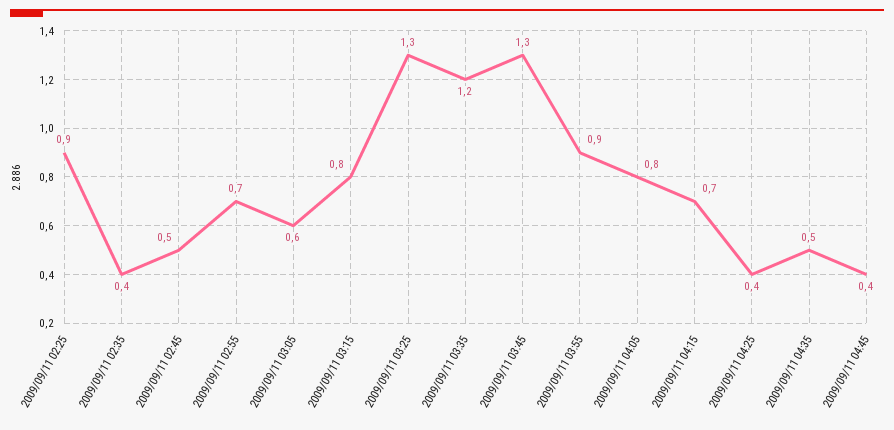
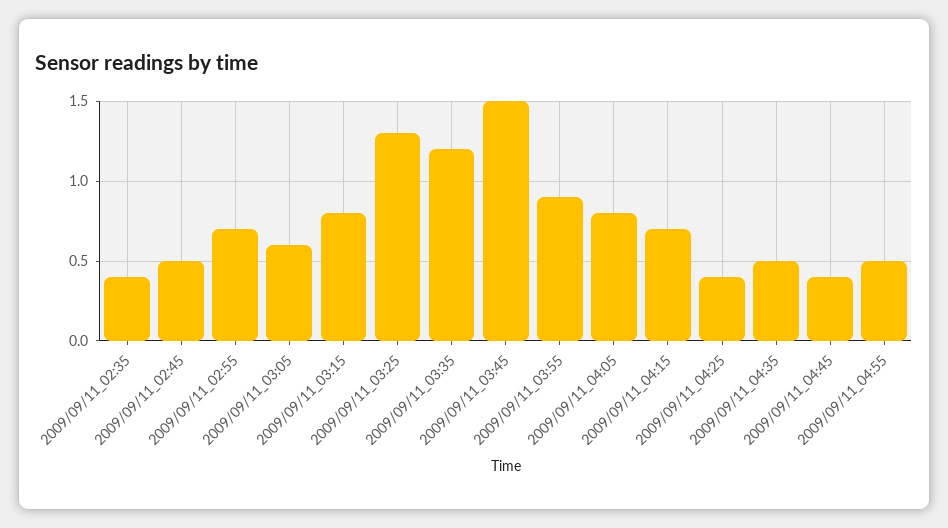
2009/09/11 02:25: 0.9 -> none
2009/09/11 03:45: 1.3 -> 1.5
2009/09/11_04:55: none -> 0.5

